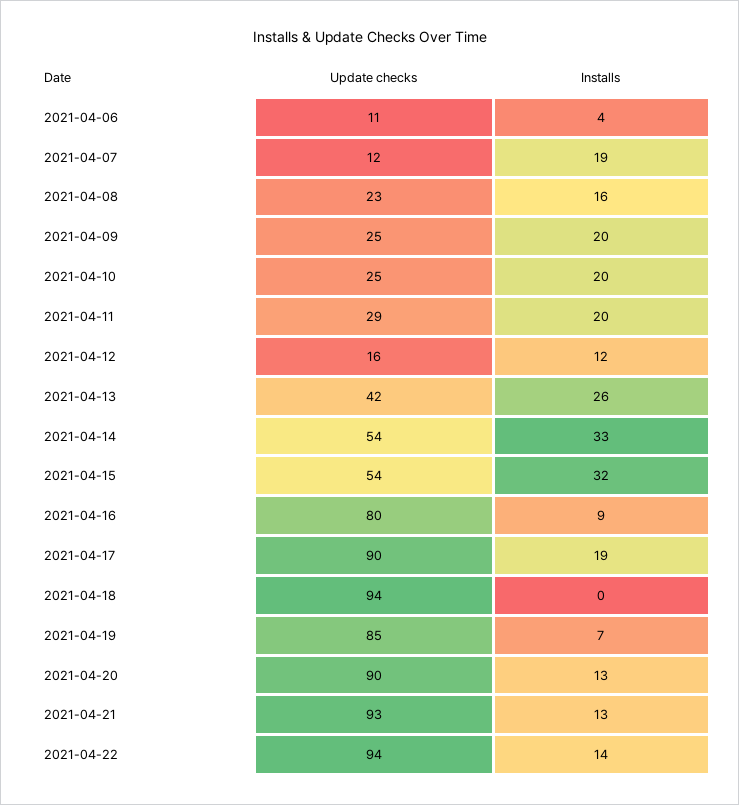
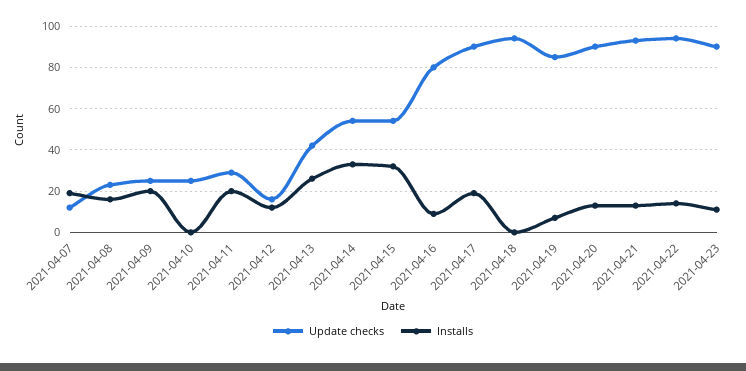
Update checks, 2021-04-06: 11 -> none
Installs, 2021-04-06: 4 -> none
Installs, 2021-04-10: 20 -> 0
Update checks, 2021-04-23: none -> 90
Installs, 2021-04-23: none -> 10

